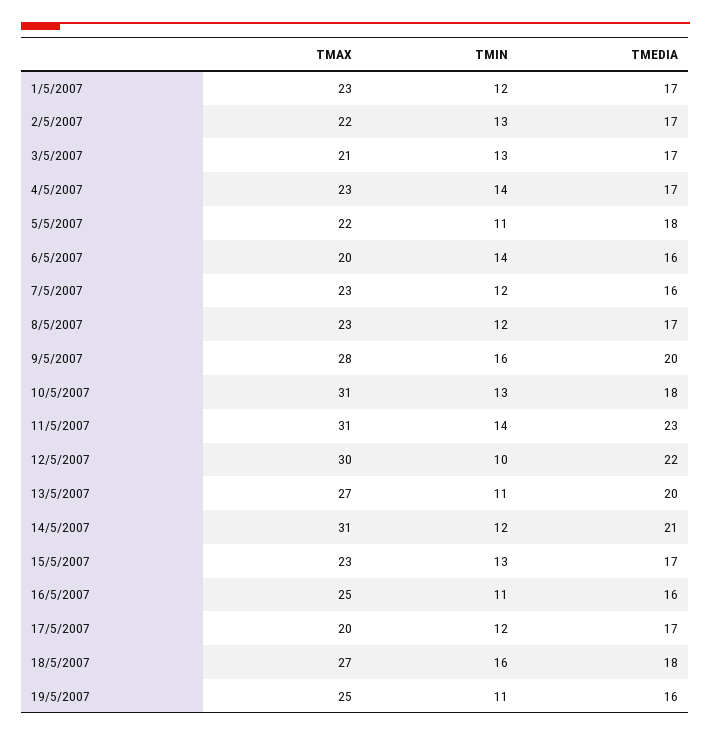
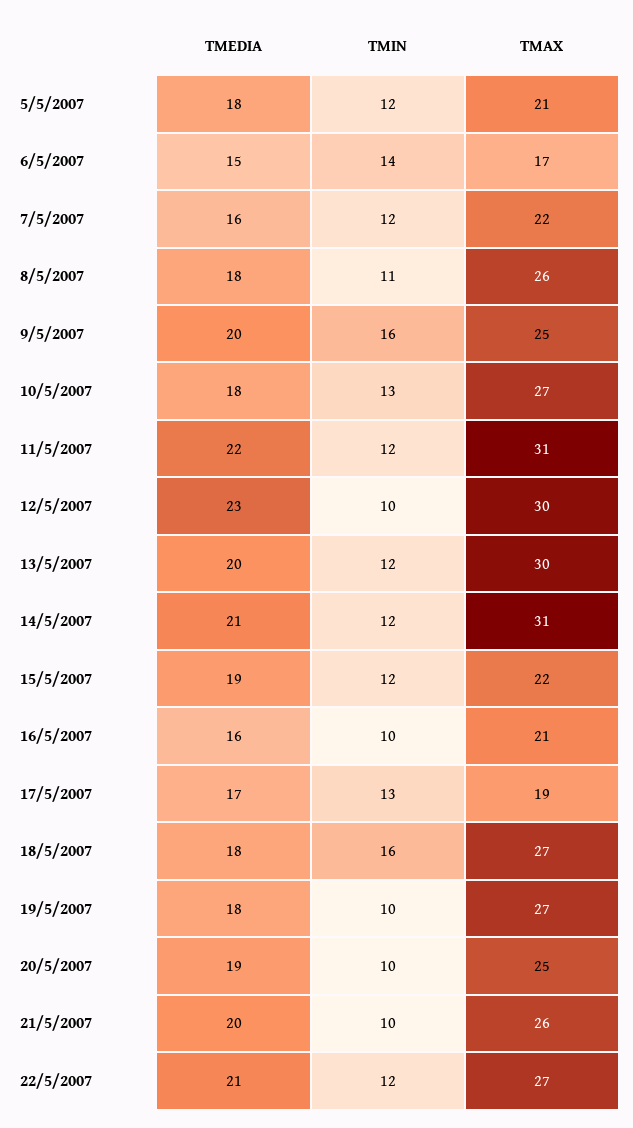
TMAX, 1/5/2007: 23 -> none
TMIN, 1/5/2007: 12 -> none
TMEDIA, 1/5/2007: 17 -> none
TMAX, 2/5/2007: 22 -> none
TMIN, 2/5/2007: 13 -> none
TMEDIA, 2/5/2007: 17 -> none
TMAX, 3/5/2007: 21 -> none
TMIN, 3/5/2007: 13 -> none
TMEDIA, 3/5/2007: 17 -> none
TMAX, 4/5/2007: 23 -> none
TMIN, 4/5/2007: 14 -> none
TMEDIA, 4/5/2007: 17 -> none
TMAX, 5/5/2007: 22 -> 21
TMIN, 5/5/2007: 11 -> 12
TMAX, 6/5/2007: 20 -> 17
TMEDIA, 6/5/2007: 16 -> 15
TMAX, 7/5/2007: 23 -> 22
TMAX, 8/5/2007: 23 -> 26
TMIN, 8/5/2007: 12 -> 11
TMEDIA, 8/5/2007: 17 -> 18
TMAX, 9/5/2007: 28 -> 25
TMAX, 10/5/2007: 31 -> 27
TMIN, 11/5/2007: 14 -> 12
TMEDIA, 11/5/2007: 23 -> 22
TMEDIA, 12/5/2007: 22 -> 23
TMAX, 13/5/2007: 27 -> 30
TMIN, 13/5/2007: 11 -> 12
TMAX, 15/5/2007: 23 -> 22
TMIN, 15/5/2007: 13 -> 12
TMEDIA, 15/5/2007: 17 -> 19
TMAX, 16/5/2007: 25 -> 21
TMIN, 16/5/2007: 11 -> 10
TMAX, 17/5/2007: 20 -> 19
TMIN, 17/5/2007: 12 -> 13
TMAX, 19/5/2007: 25 -> 27
TMIN, 19/5/2007: 11 -> 10
TMEDIA, 19/5/2007: 16 -> 18
TMEDIA, 20/5/2007: none -> 19
TMIN, 20/5/2007: none -> 10
TMAX, 20/5/2007: none -> 25
TMEDIA, 21/5/2007: none -> 20
TMIN, 21/5/2007: none -> 10
TMAX, 21/5/2007: none -> 26
TMEDIA, 22/5/2007: none -> 21
TMIN, 22/5/2007: none -> 12
TMAX, 22/5/2007: none -> 27

